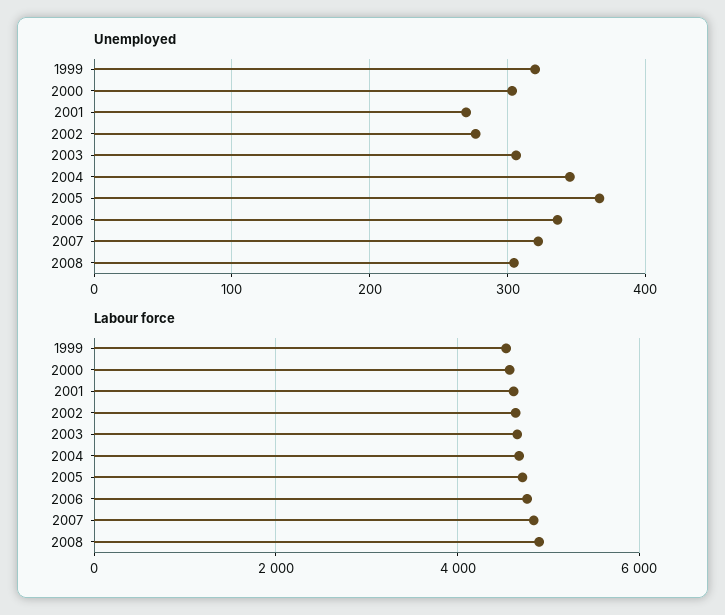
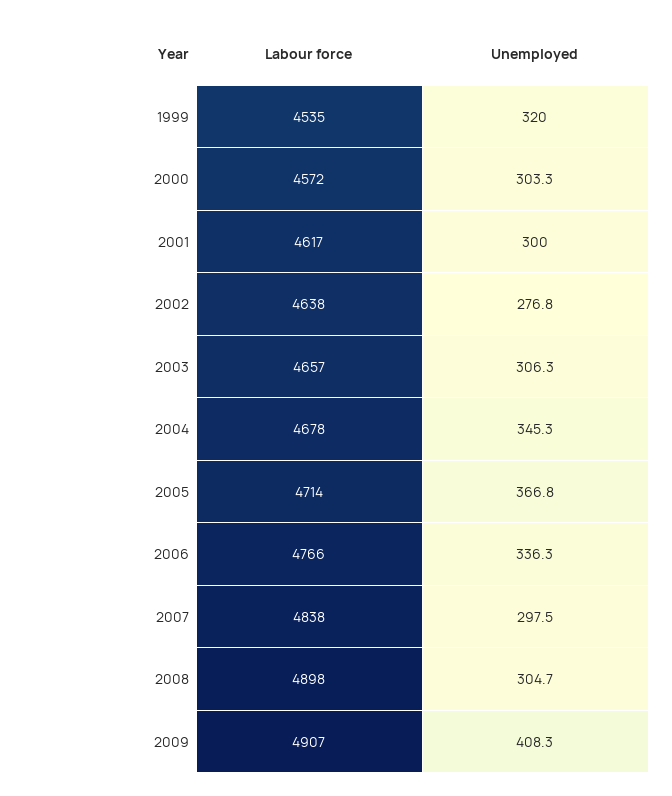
Unemployed, 2001: 270 -> 300
Unemployed, 2007: 320 -> 297.5
Labour force, 2009: none -> 4907
Unemployed, 2009: none -> 408.3

